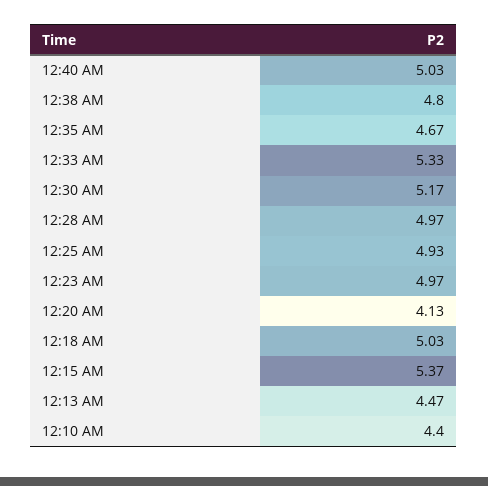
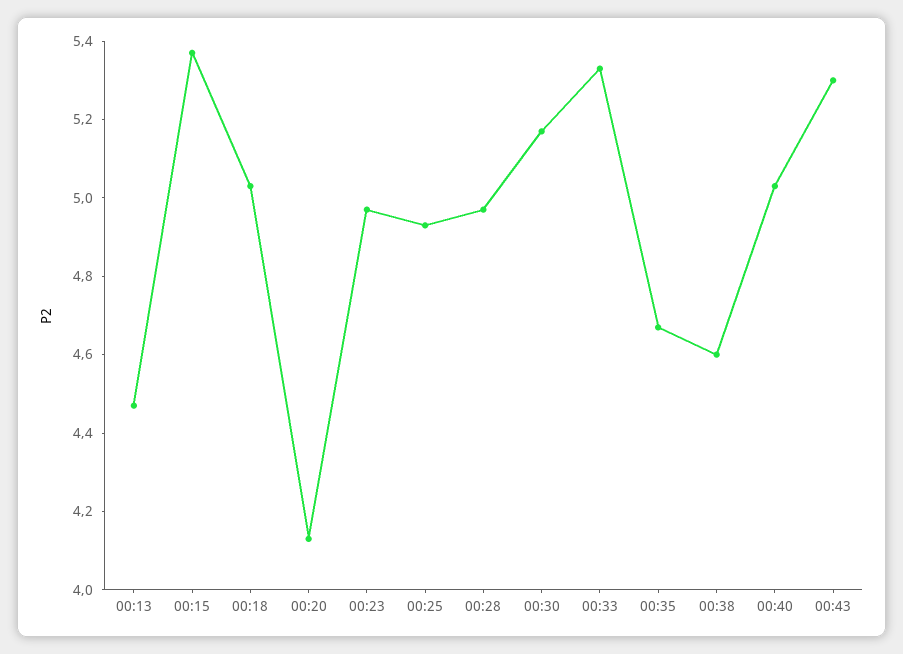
12:38 AM: 4.8 -> 4.6
12:10 AM: 4.4 -> none
00:43: none -> 5.3

